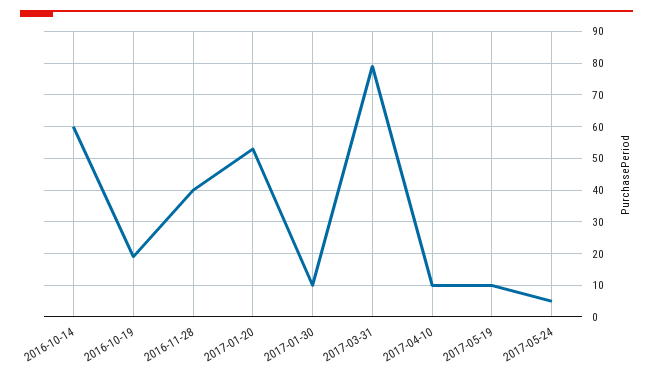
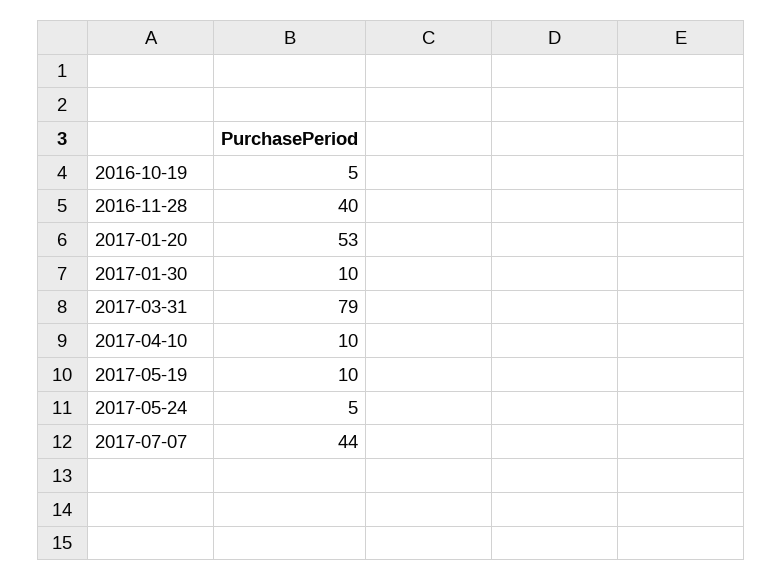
2016-10-14: 60 -> none
2016-10-19: 20 -> 5
2017-07-07: none -> 44

